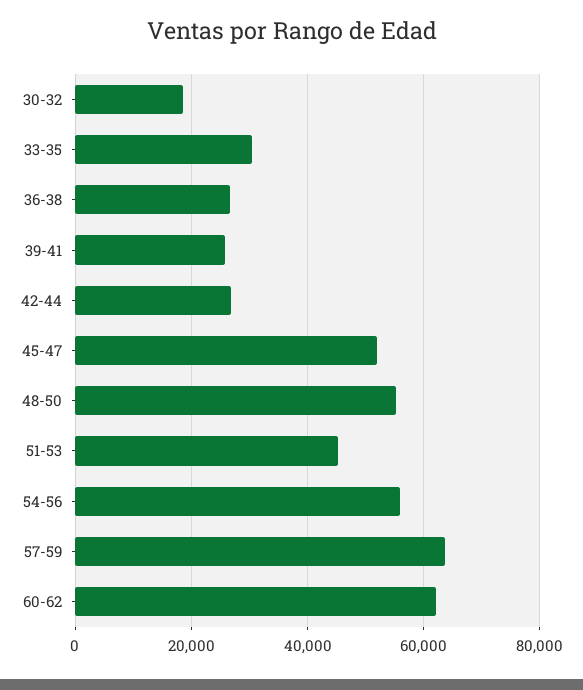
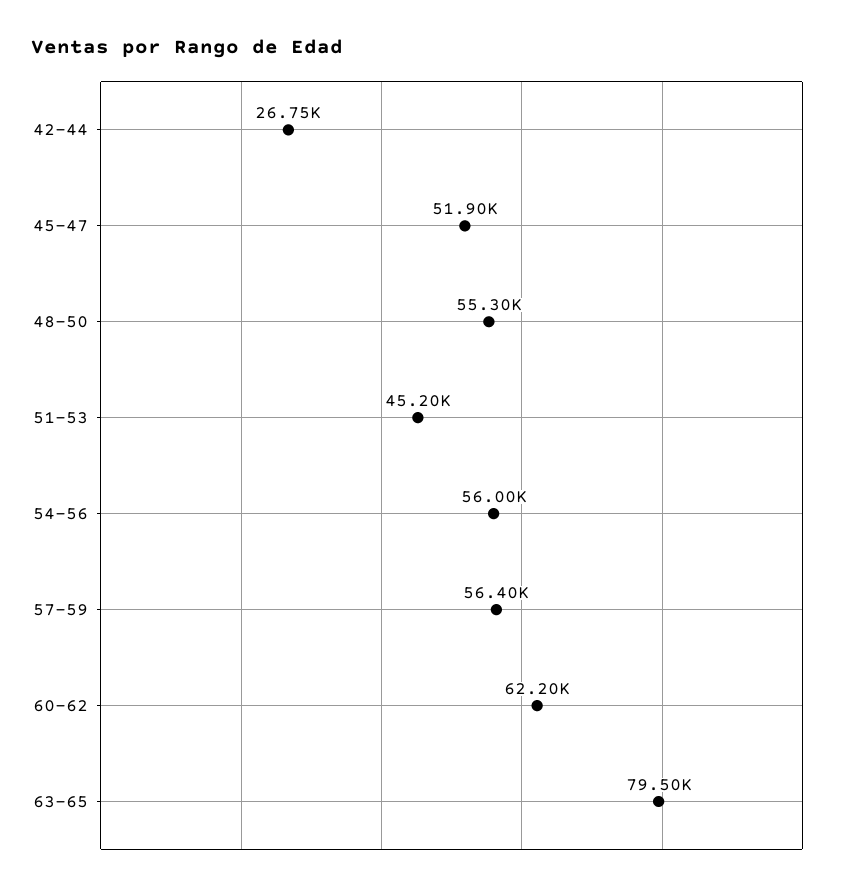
30-32: 18000 -> none
33-35: 30000 -> none
36-38: 26000 -> none
39-41: 26000 -> none
57-59: 64000 -> 56400
63-65: none -> 79500

